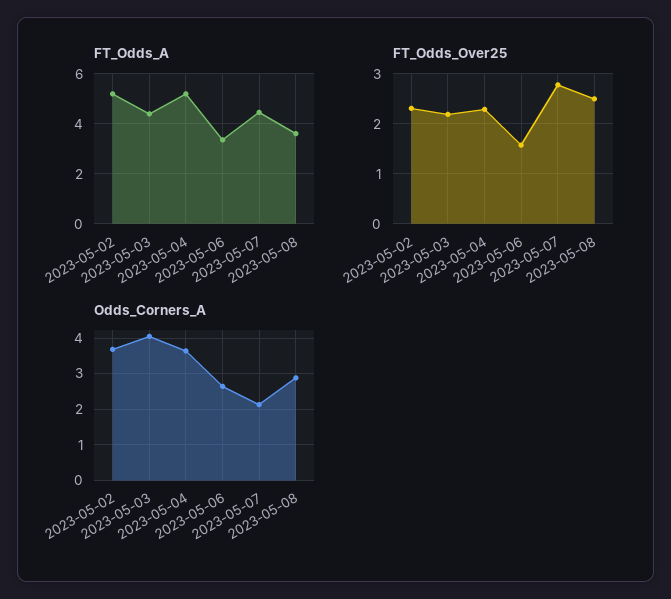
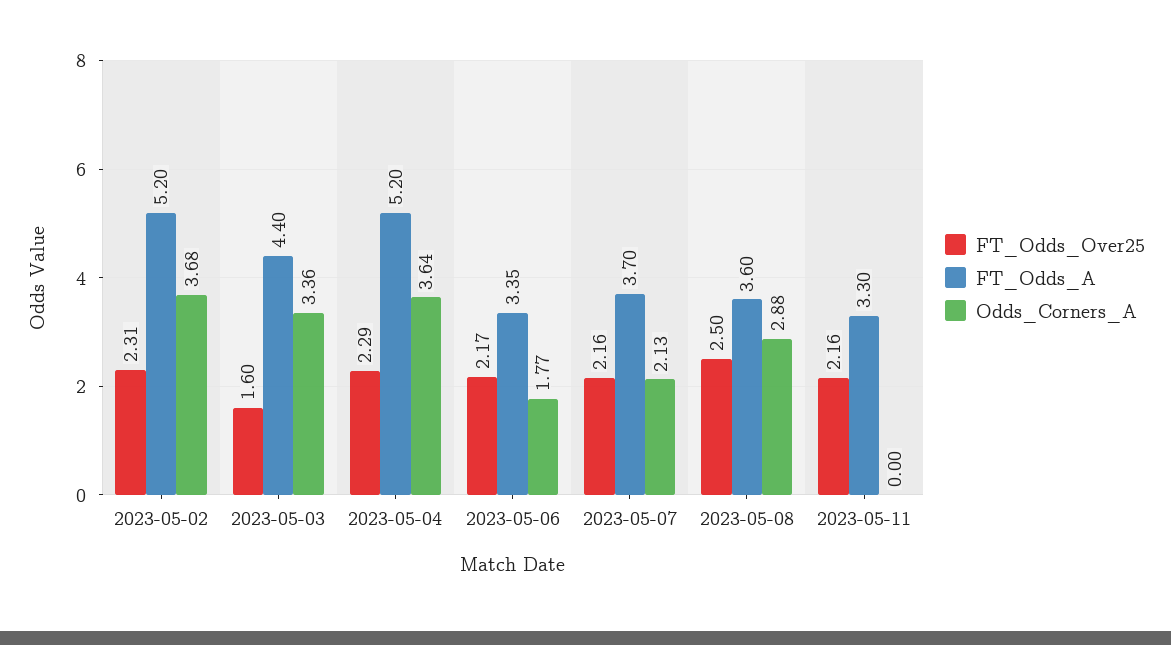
FT_Odds_A, 2023-05-07: 4.5 -> 3.7
FT_Odds_Over25, 2023-05-03: 2.2 -> 1.6
FT_Odds_Over25, 2023-05-06: 1.6 -> 2.17
FT_Odds_Over25, 2023-05-07: 2.8 -> 2.16
Odds_Corners_A, 2023-05-03: 4 -> 3.36
Odds_Corners_A, 2023-05-06: 2.6 -> 1.77
FT_Odds_Over25, 2023-05-11: none -> 2.16
FT_Odds_A, 2023-05-11: none -> 3.3
Odds_Corners_A, 2023-05-11: none -> 0

